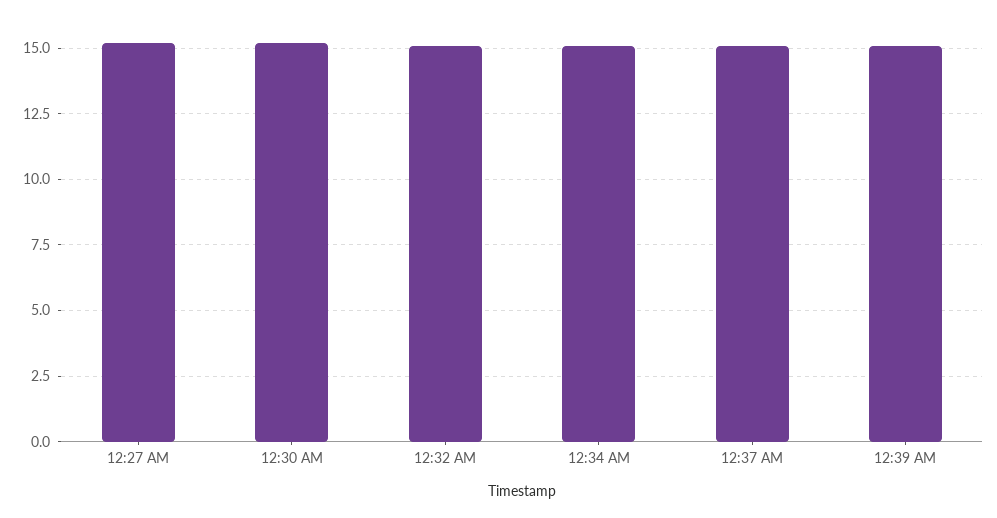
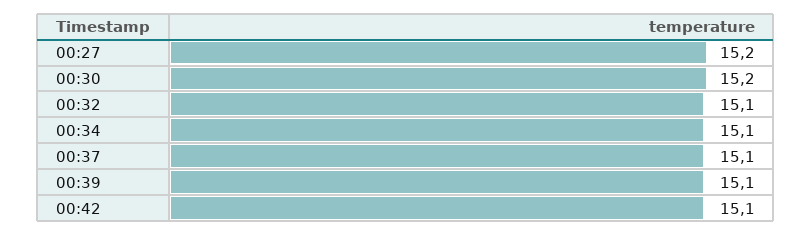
00:42: none -> 15.1

